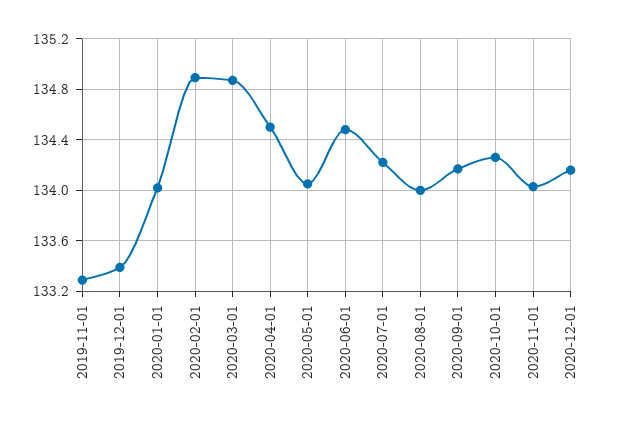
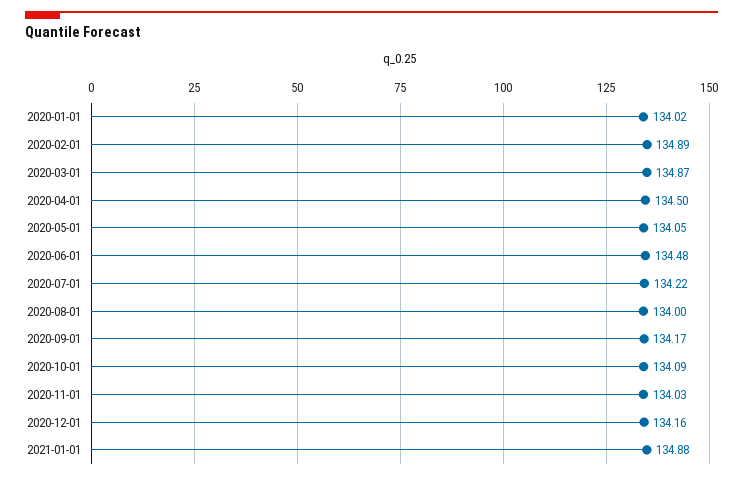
2019-11-01: 133.3 -> none
2019-12-01: 133.4 -> none
2020-10-01: 134.25 -> 134.09
2021-01-01: none -> 134.88

